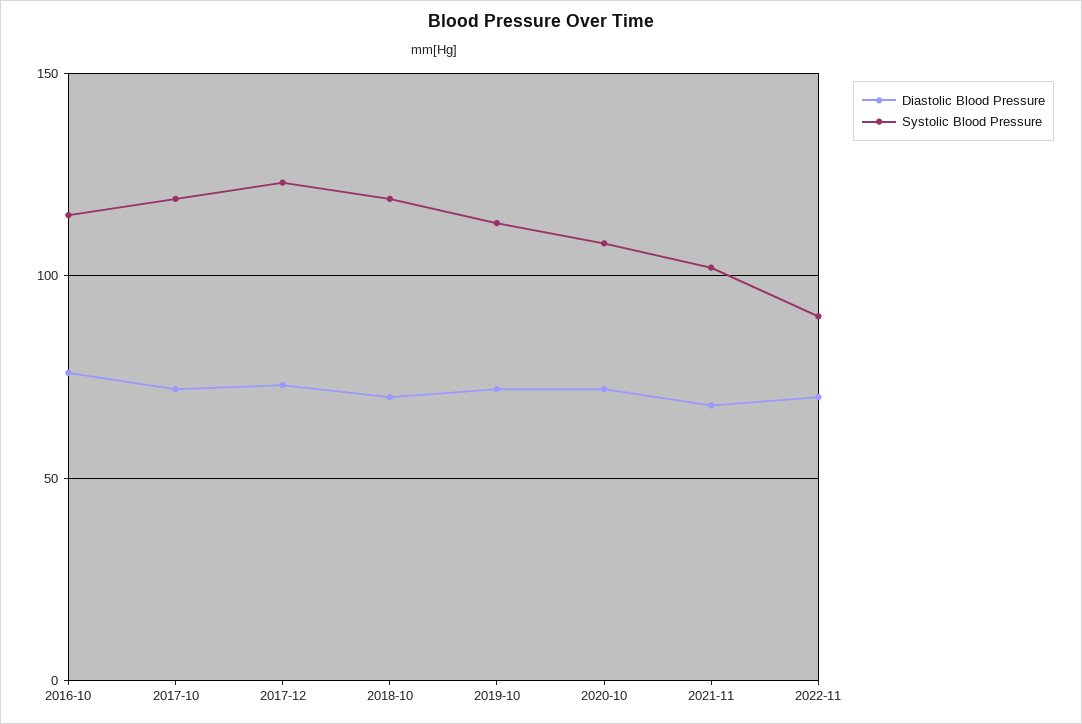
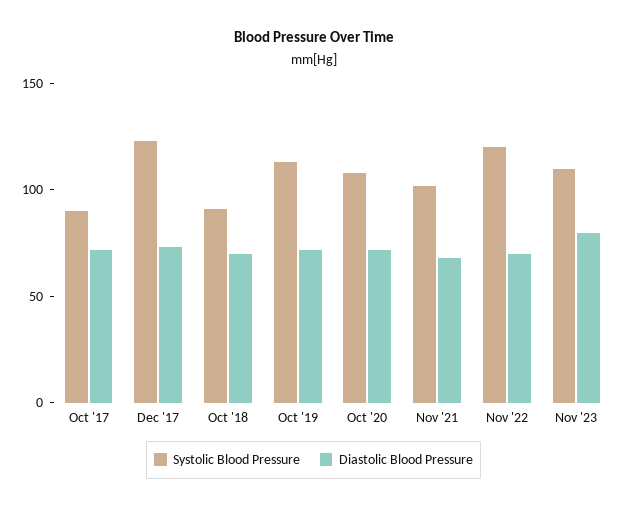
Diastolic Blood Pressure, 2016-10: 75 -> none
Systolic Blood Pressure, 2016-10: 115 -> none
Systolic Blood Pressure, 2017-10: 120 -> 90
Systolic Blood Pressure, 2018-10: 120 -> 90
Systolic Blood Pressure, 2022-11: 90 -> 120
Systolic Blood Pressure, Nov '23: none -> 110
Diastolic Blood Pressure, Nov '23: none -> 80

